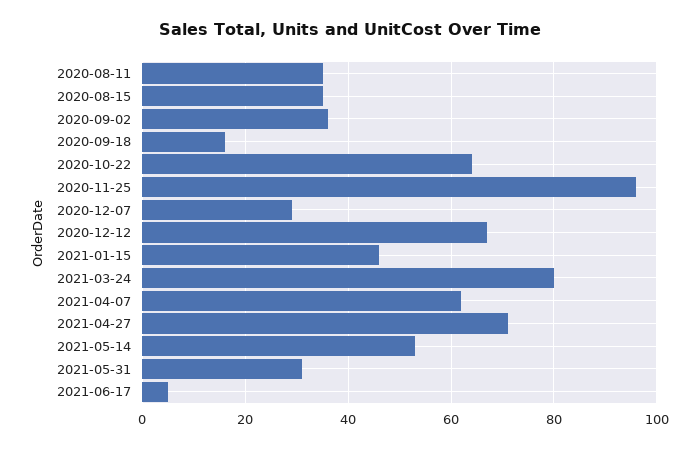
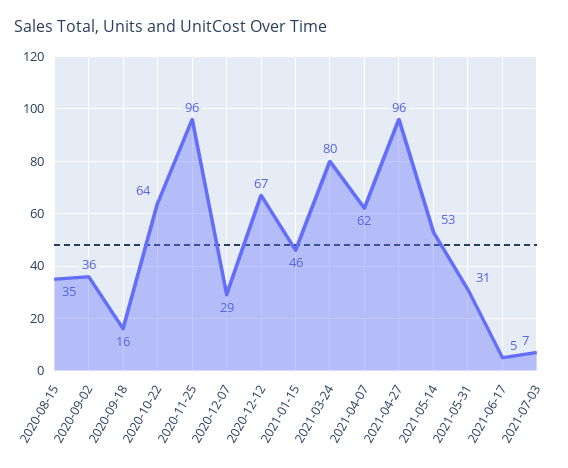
2020-08-11: 35 -> none
2021-04-27: 70 -> 96
2021-07-03: none -> 7

